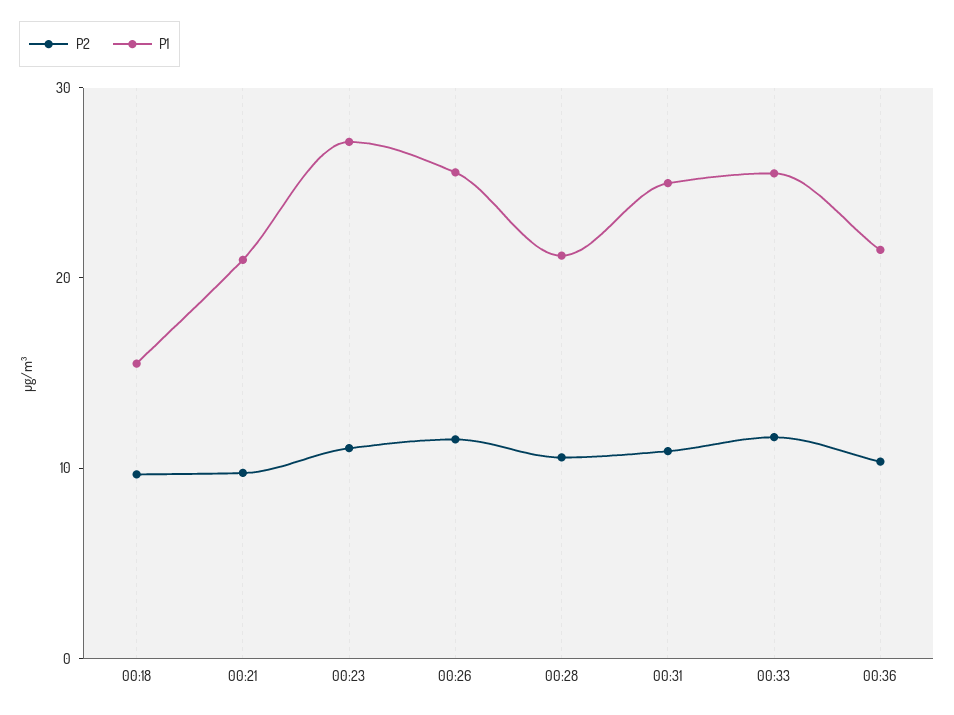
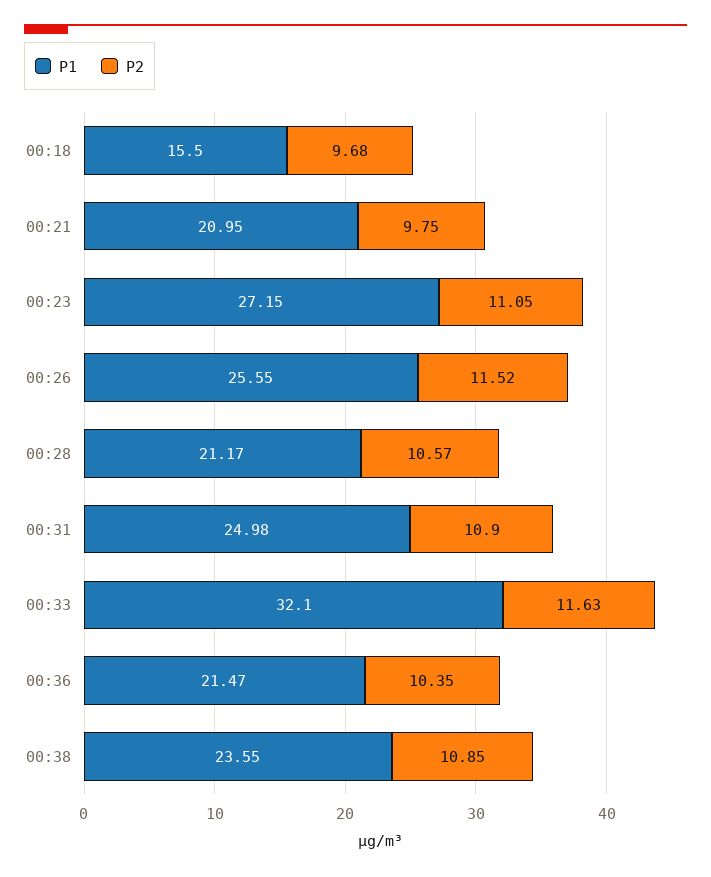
P1, 00:33: 26 -> 32.1
P1, 00:38: none -> 23.55
P2, 00:38: none -> 10.85

